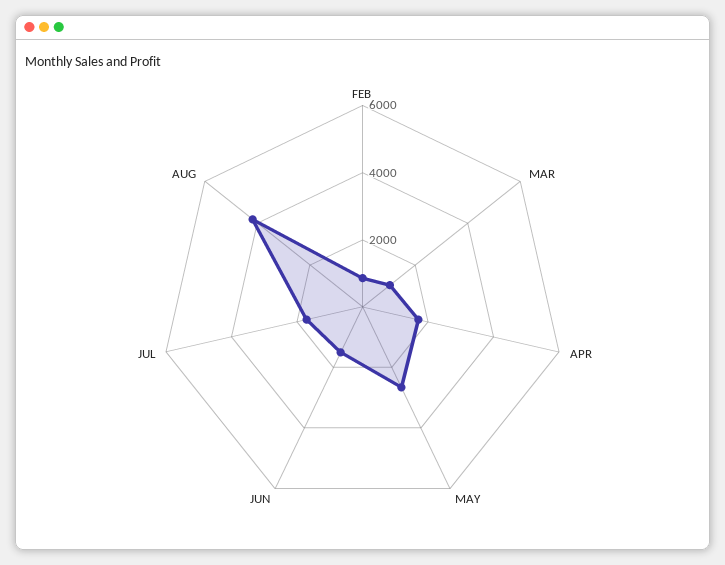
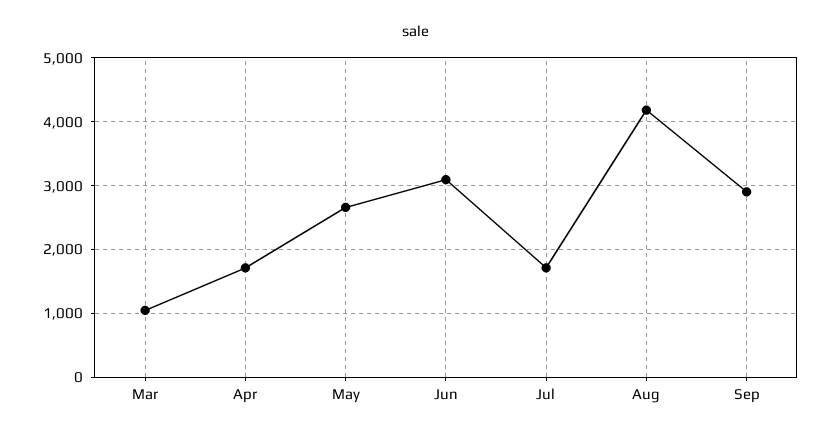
FEB: 1000 -> none
JUN: 1500 -> 3100
Sep: none -> 2900

